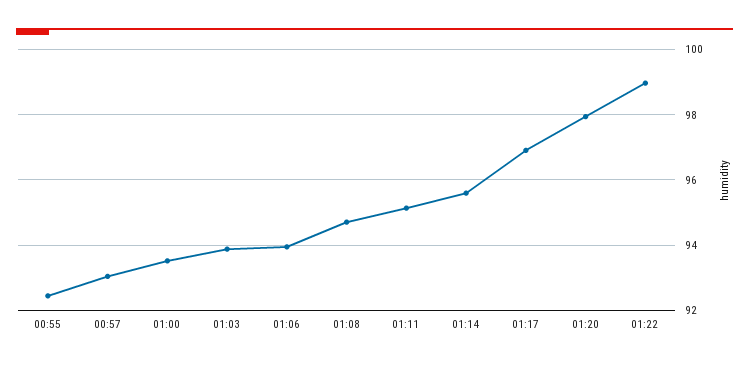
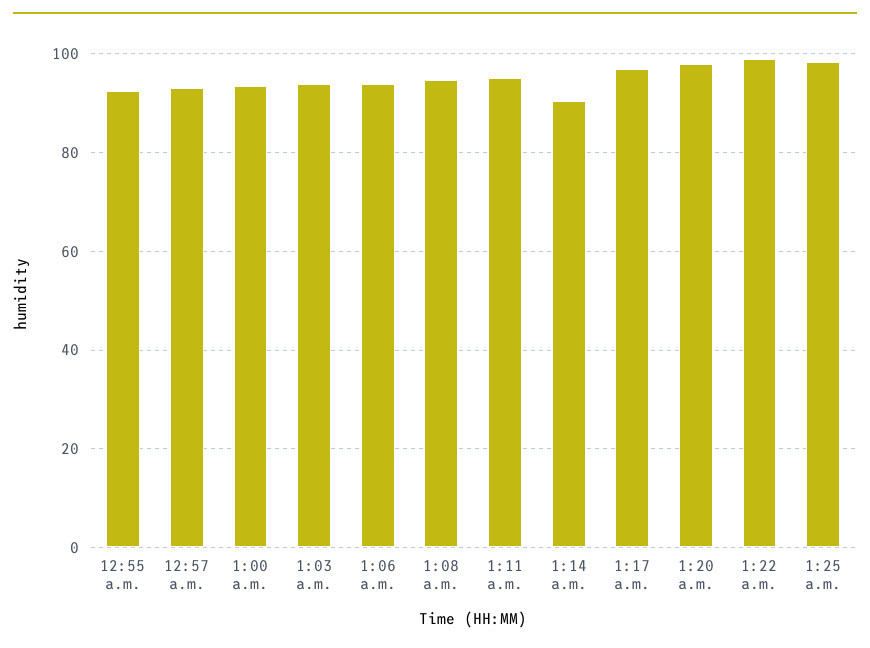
01:14: 95.6 -> 90
1:25 a.m.: none -> 98

